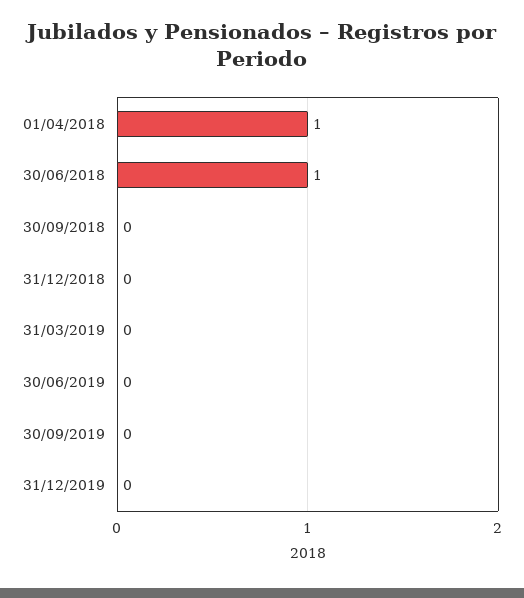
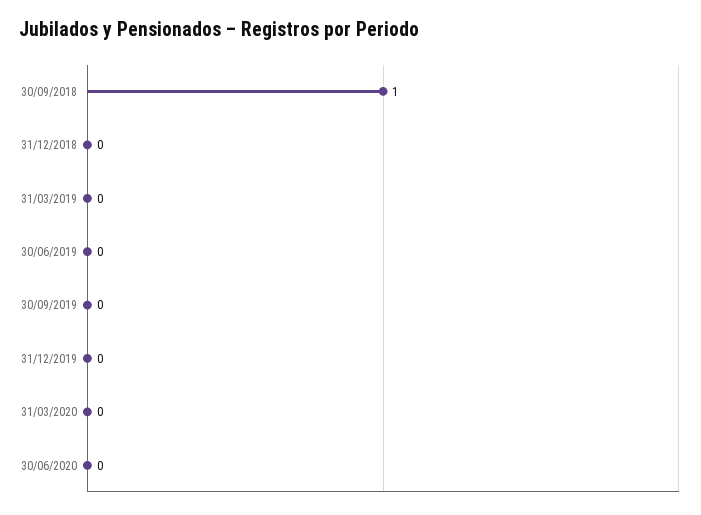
01/04/2018: 1 -> none
30/06/2018: 1 -> none
30/09/2018: 0 -> 1
31/03/2020: none -> 0
30/06/2020: none -> 0

